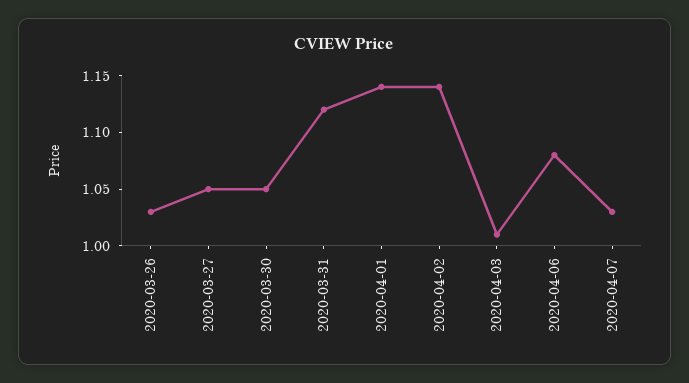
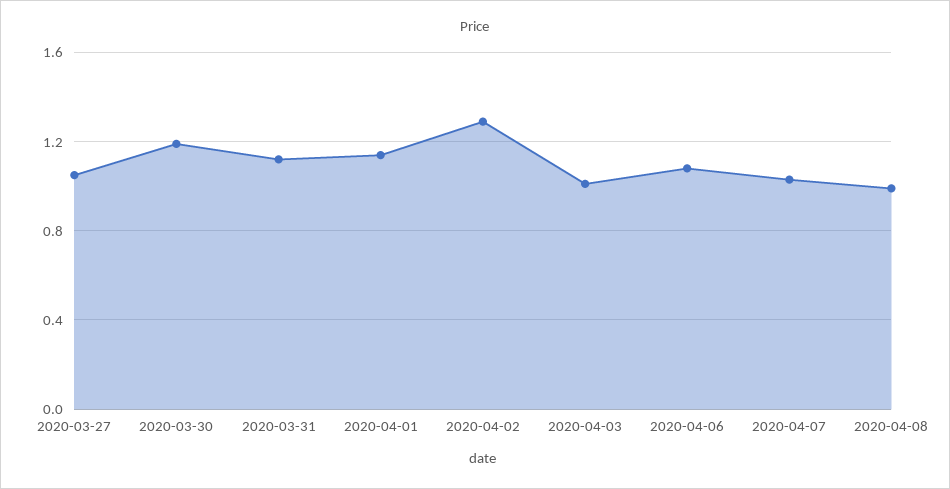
2020-03-26: 1.03 -> none
2020-03-30: 1.05 -> 1.2
2020-04-02: 1.14 -> 1.3
2020-04-08: none -> 1

